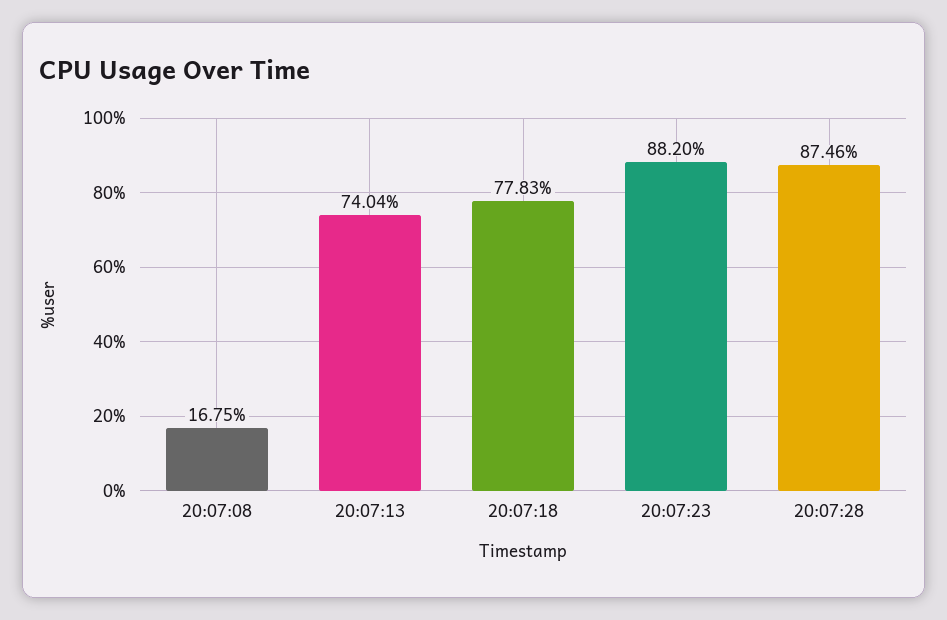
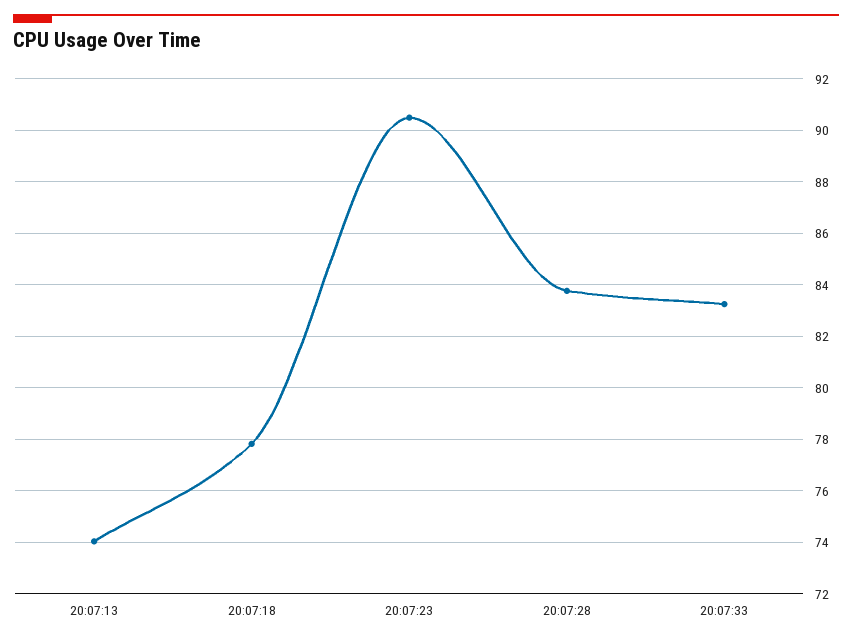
20:07:08: 16.75 -> none
20:07:23: 88.2 -> 90.5
20:07:28: 87.46 -> 83.75
20:07:33: none -> 83.25

